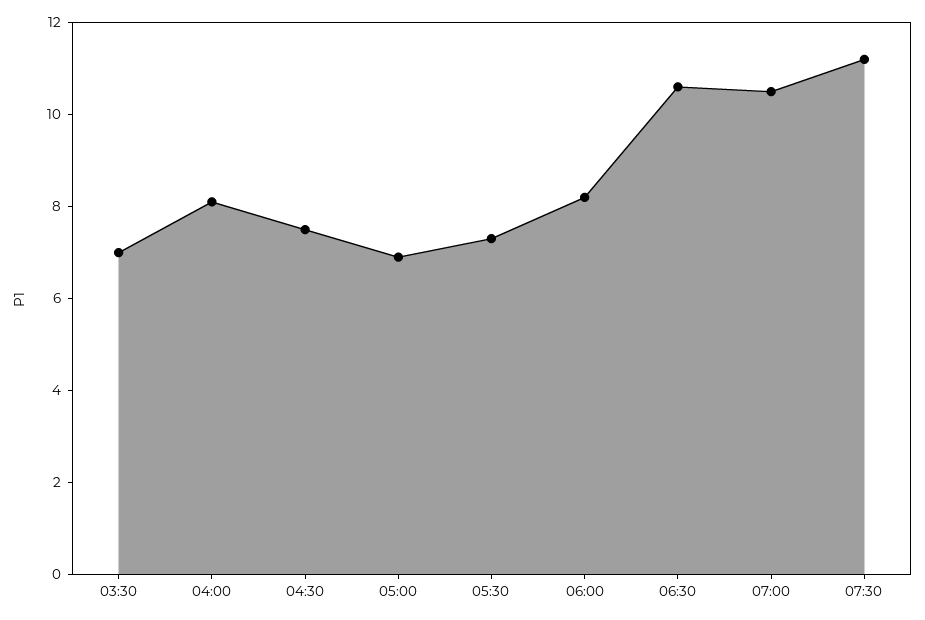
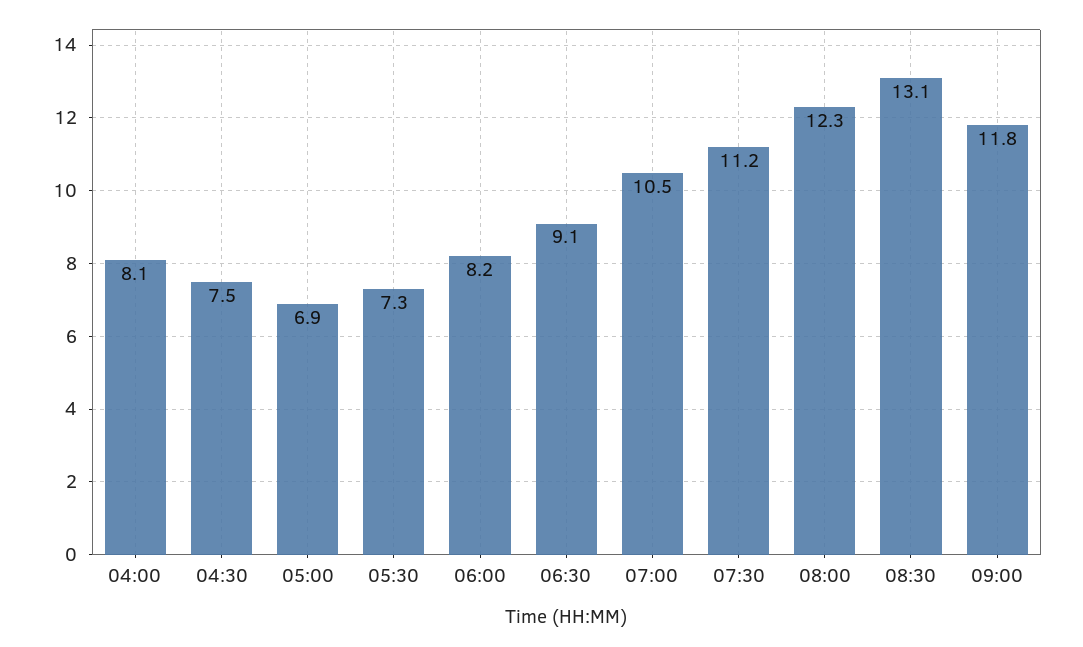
03:30: 7 -> none
06:30: 10.5 -> 9.1
08:00: none -> 12.3
08:30: none -> 13.1
09:00: none -> 11.8

